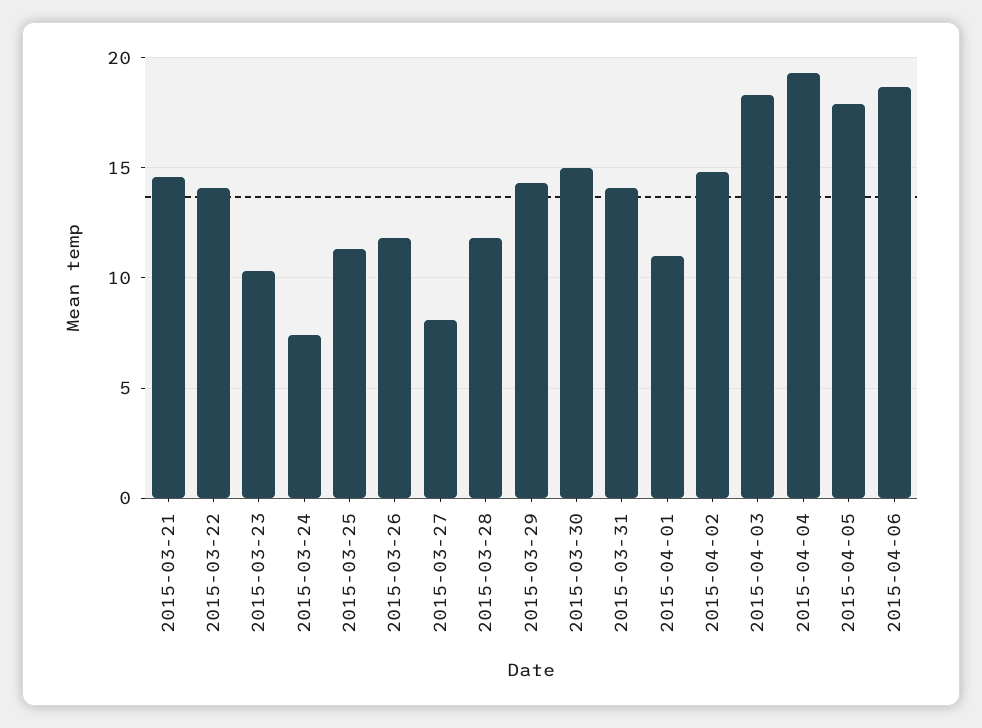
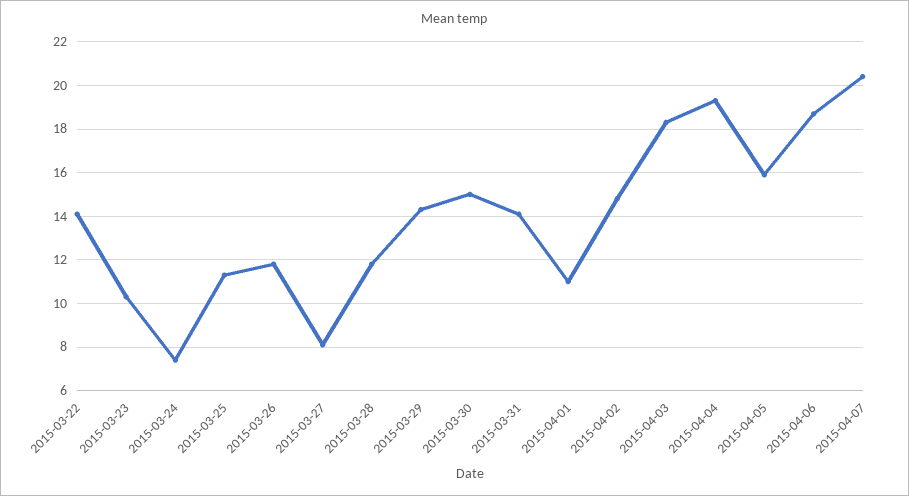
2015-03-21: 14.5 -> none
2015-04-05: 18 -> 16
2015-04-07: none -> 20.5

